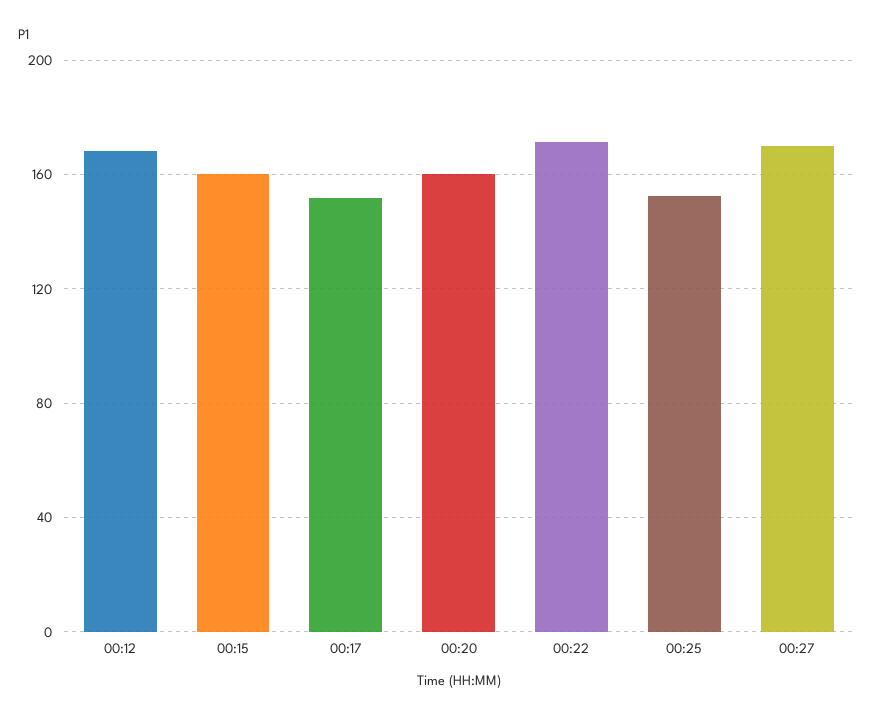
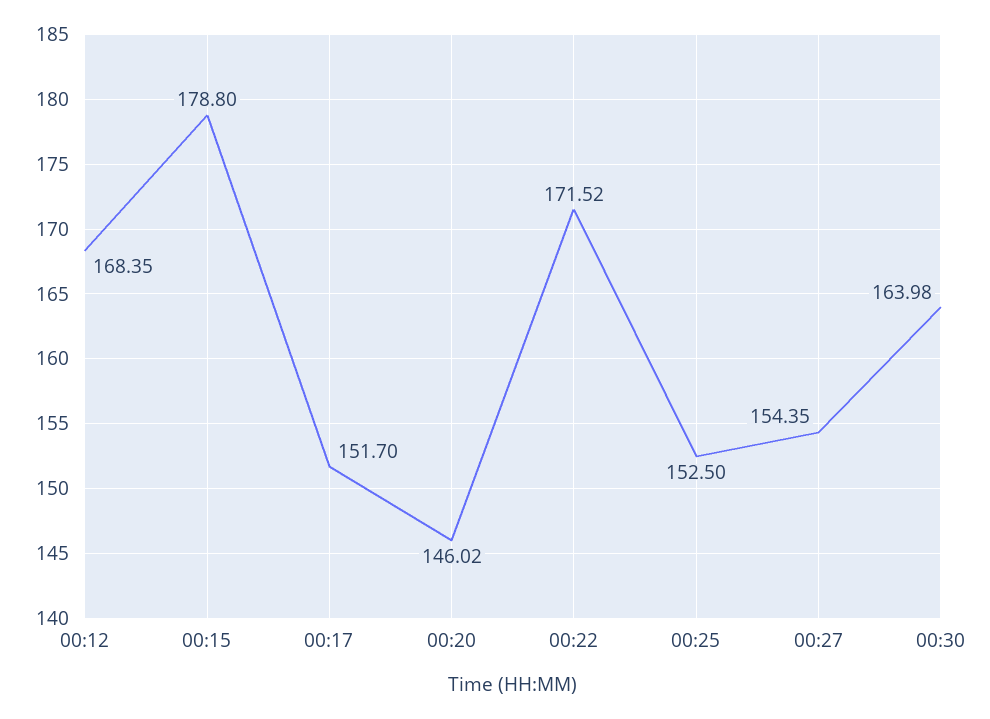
00:15: 160 -> 178.8
00:20: 160 -> 146.02
00:27: 170 -> 154.35
00:30: none -> 163.98

